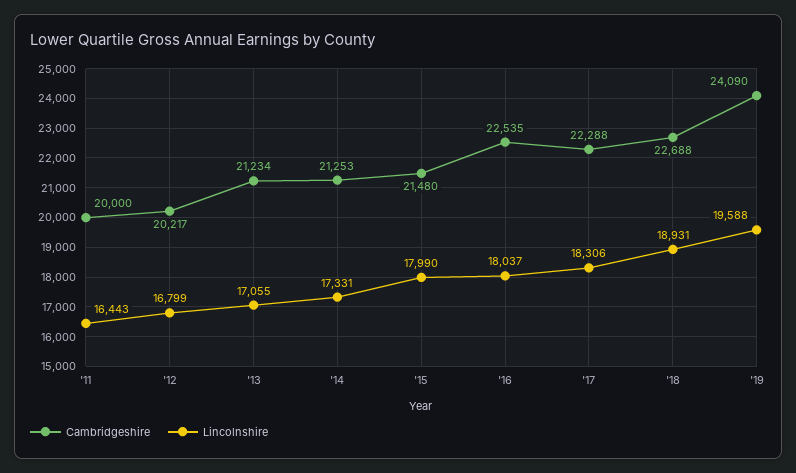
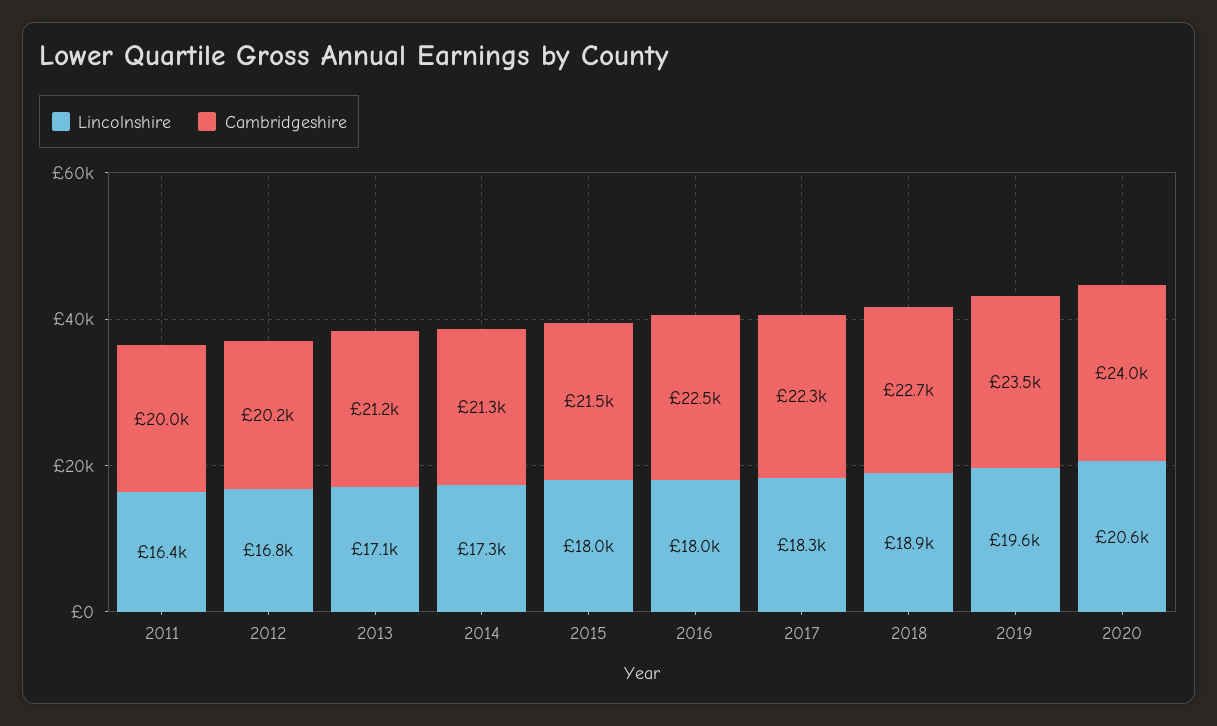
Cambridgeshire, '19: 24090 -> 23500
Lincolnshire, 2020: none -> 20600
Cambridgeshire, 2020: none -> 24000

